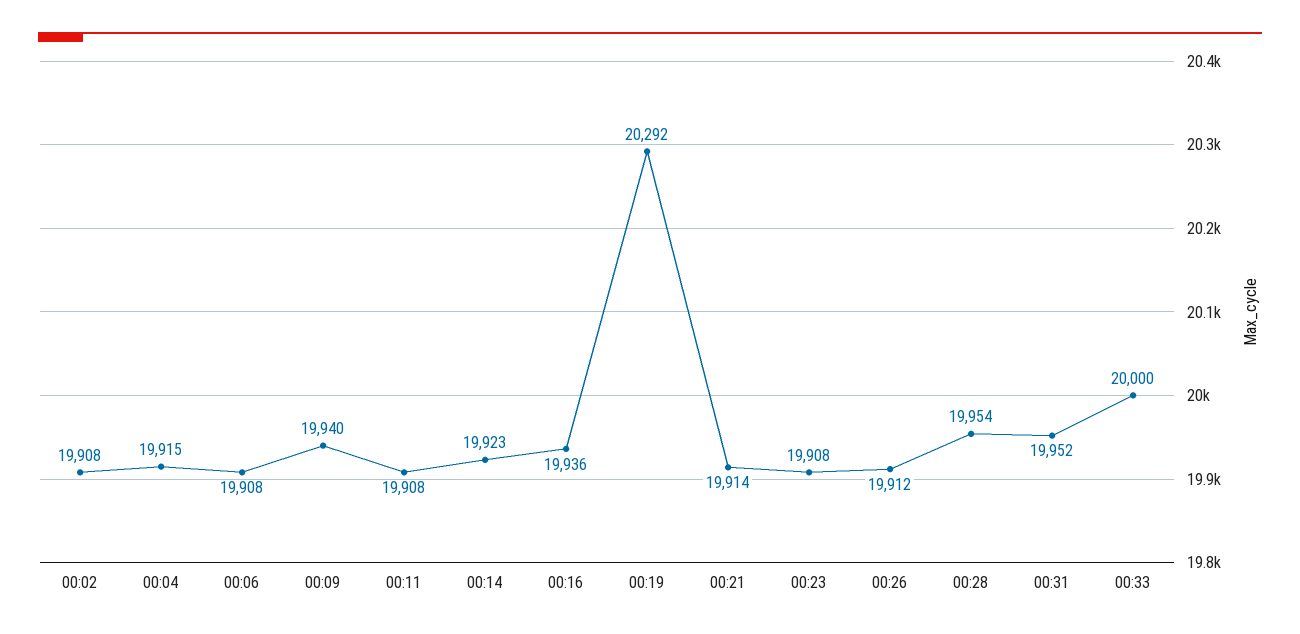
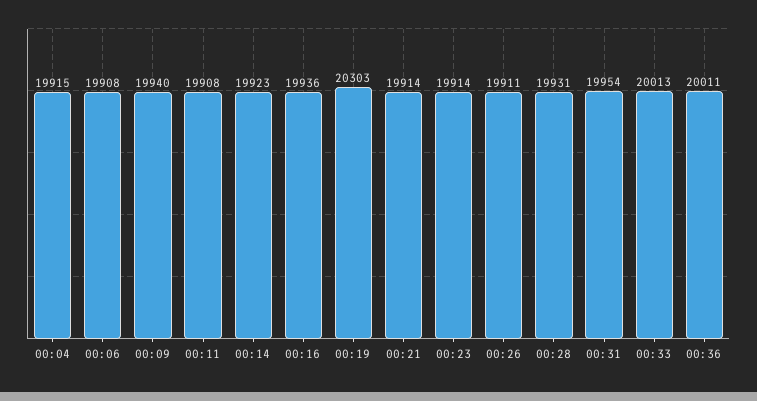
00:02: 19908 -> none
00:19: 20292 -> 20303
00:23: 19908 -> 19914
00:26: 19912 -> 19911
00:28: 19954 -> 19931
00:31: 19952 -> 19954
00:33: 20000 -> 20013
00:36: none -> 20011

